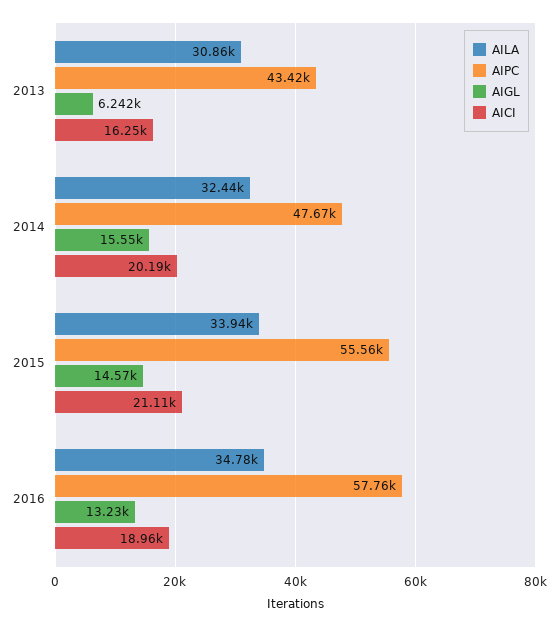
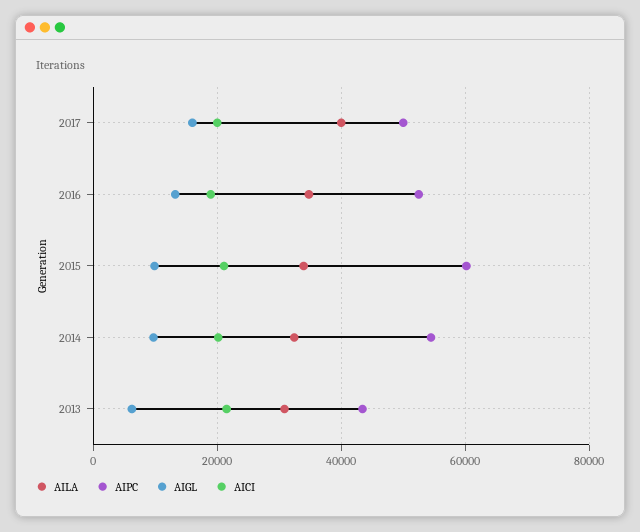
AICI, 2013: 16250 -> 22000
AIPC, 2014: 47670 -> 54000
AIGL, 2014: 15550 -> 10000
AIPC, 2015: 55560 -> 60000
AIGL, 2015: 14570 -> 10000
AIPC, 2016: 57760 -> 52000
AILA, 2017: none -> 40000
AIPC, 2017: none -> 50000
AIGL, 2017: none -> 16000
AICI, 2017: none -> 20000

